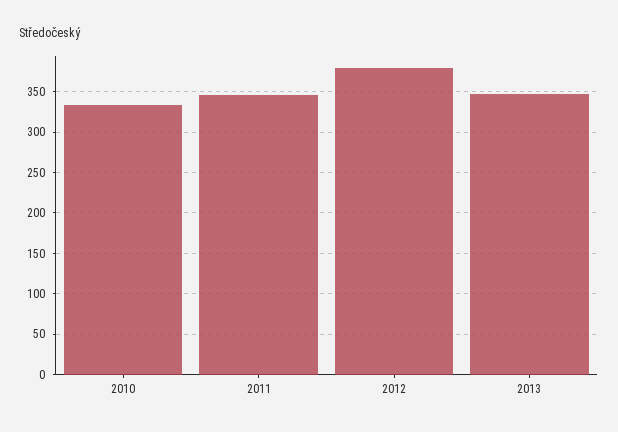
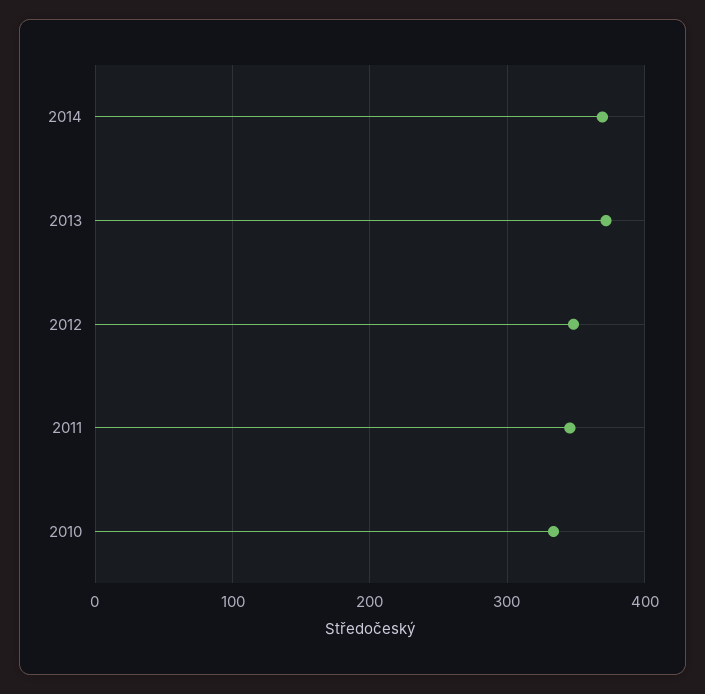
2012: 380 -> 350
2013: 350 -> 370
2014: none -> 370

